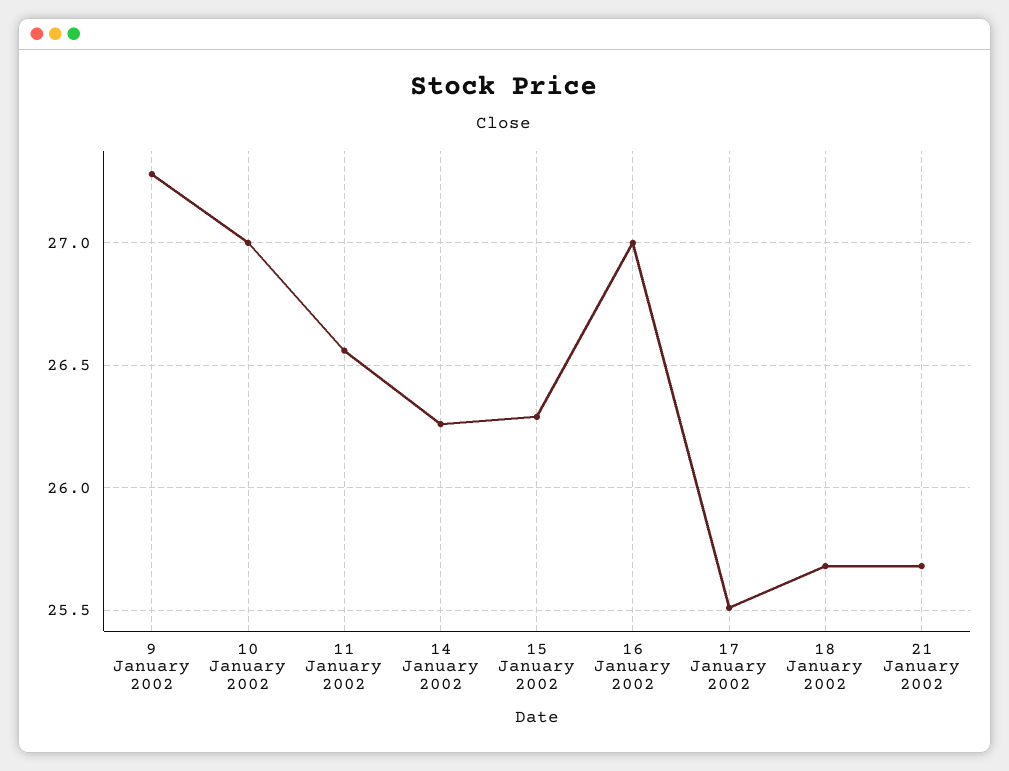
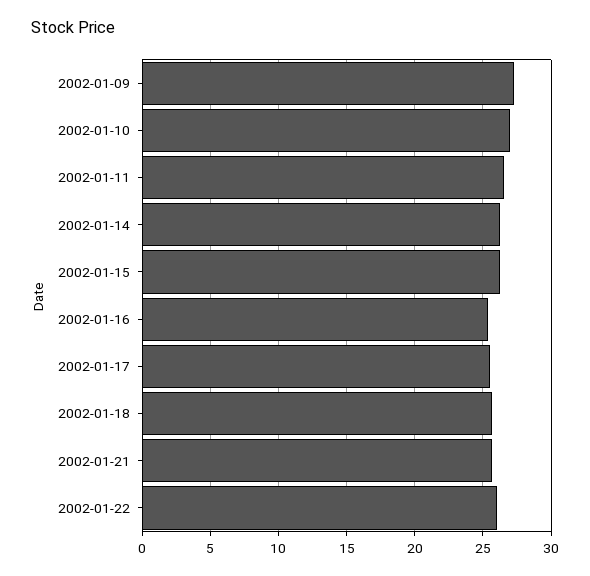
16 January 2002: 27 -> 25.5
2002-01-22: none -> 26

